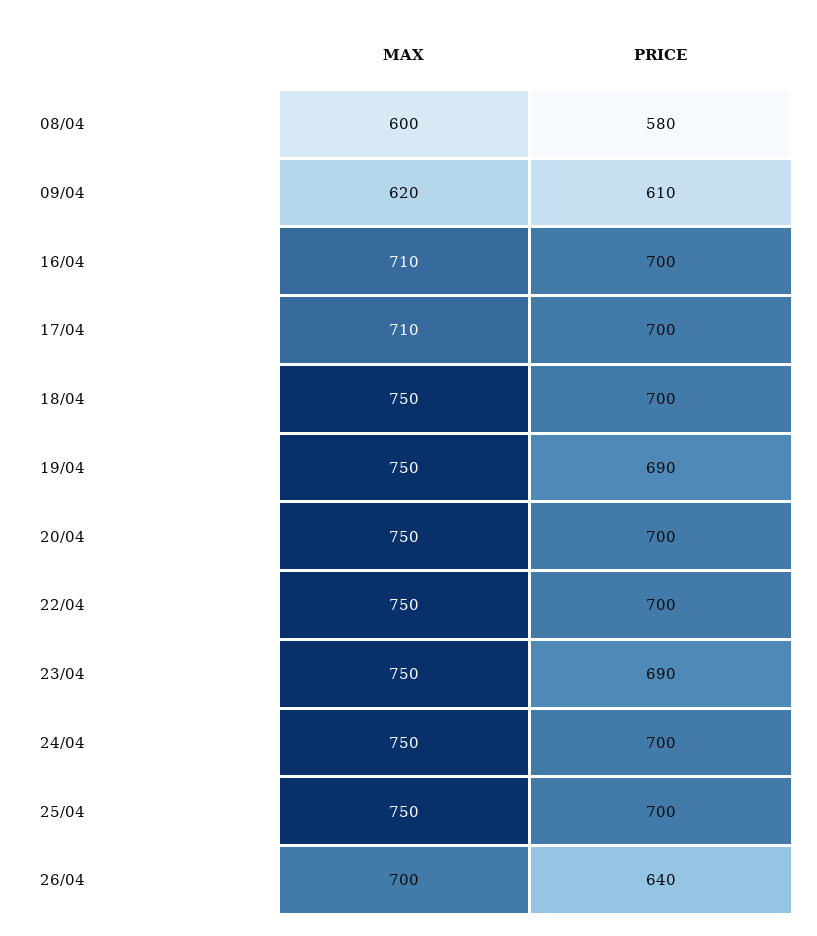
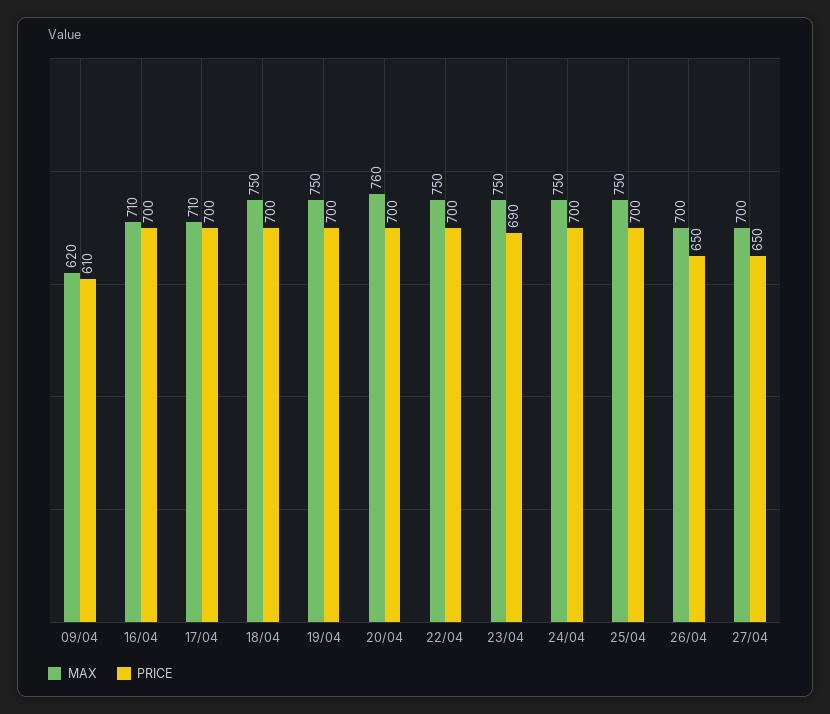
MAX, 08/04: 600 -> none
PRICE, 08/04: 580 -> none
PRICE, 19/04: 690 -> 700
MAX, 20/04: 750 -> 760
PRICE, 26/04: 640 -> 650
MAX, 27/04: none -> 700
PRICE, 27/04: none -> 650

